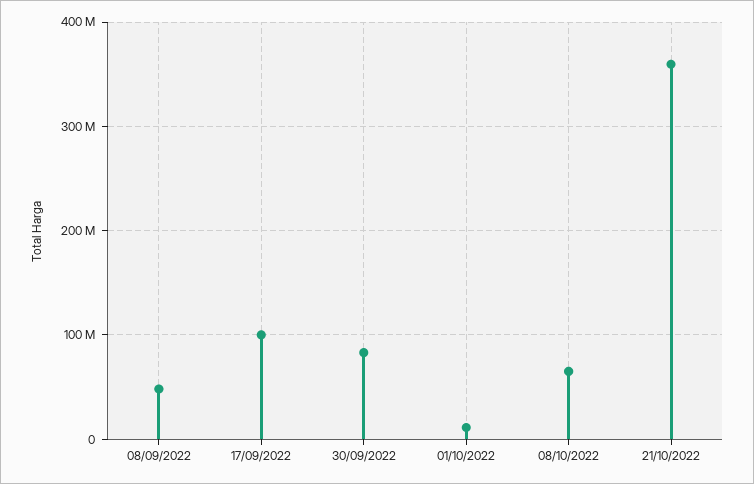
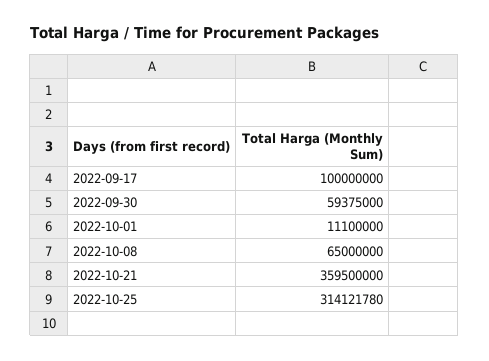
08/09/2022: 50000000 -> none
30/09/2022: 80000000 -> 59375000
2022-10-25: none -> 314121780

